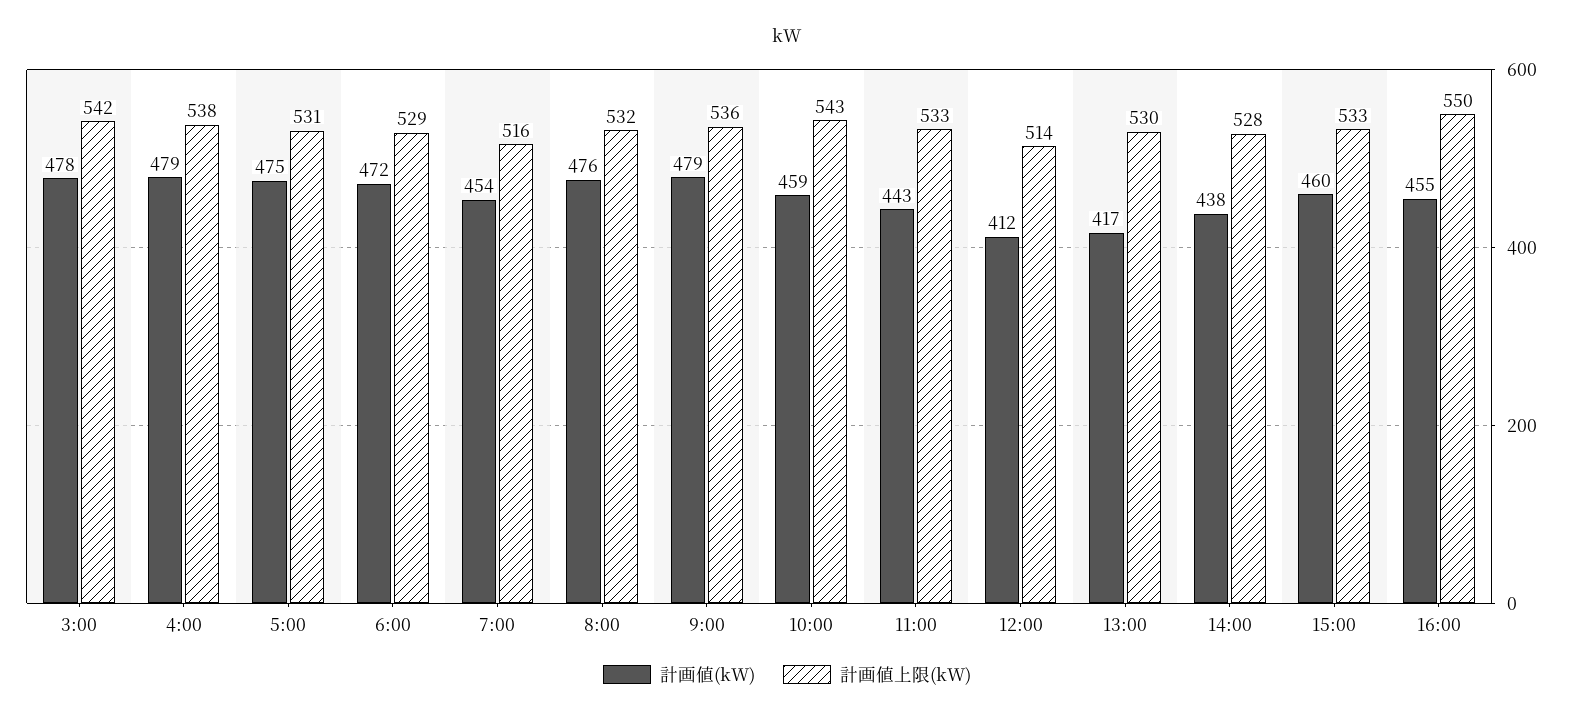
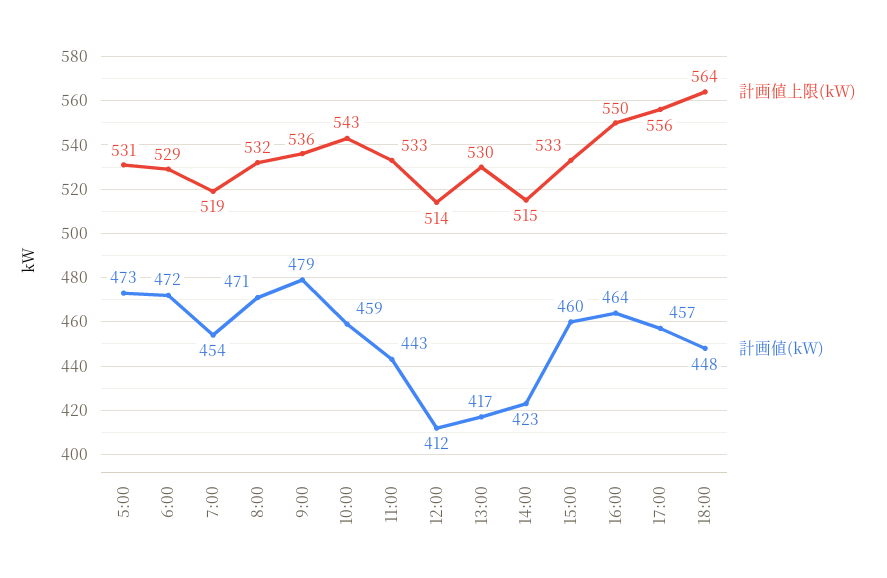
計画値(kW), 3:00: 478 -> none
計画値上限(kW), 3:00: 542 -> none
計画値(kW), 4:00: 479 -> none
計画値上限(kW), 4:00: 538 -> none
計画値(kW), 5:00: 475 -> 473
計画値上限(kW), 7:00: 516 -> 519
計画値(kW), 8:00: 476 -> 471
計画値(kW), 14:00: 438 -> 423
計画値上限(kW), 14:00: 528 -> 515
計画値(kW), 16:00: 455 -> 464
計画値上限(kW), 17:00: none -> 556
計画値(kW), 17:00: none -> 457
計画値上限(kW), 18:00: none -> 564
計画値(kW), 18:00: none -> 448

